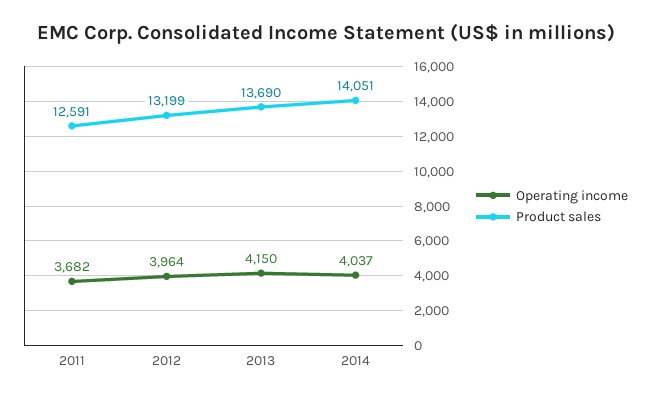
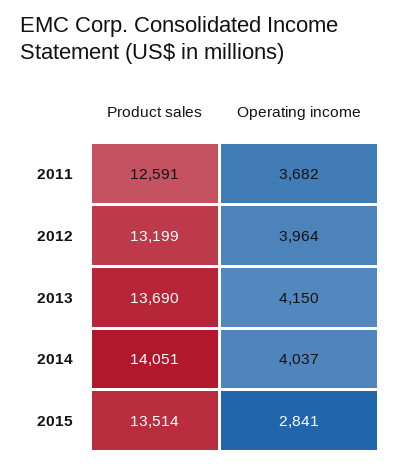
Product sales, 2015: none -> 13514
Operating income, 2015: none -> 2841

